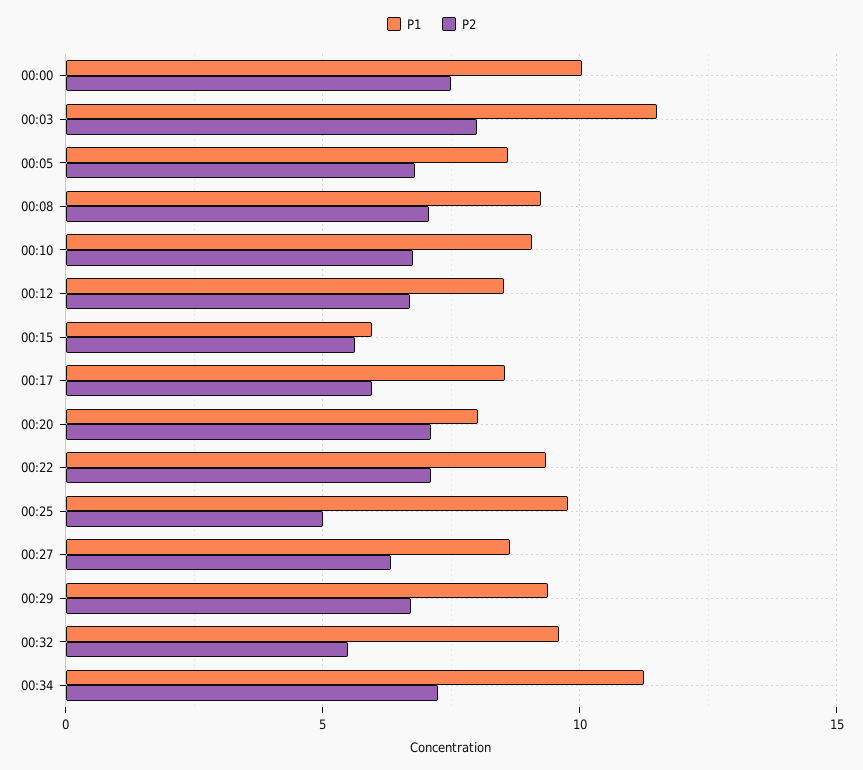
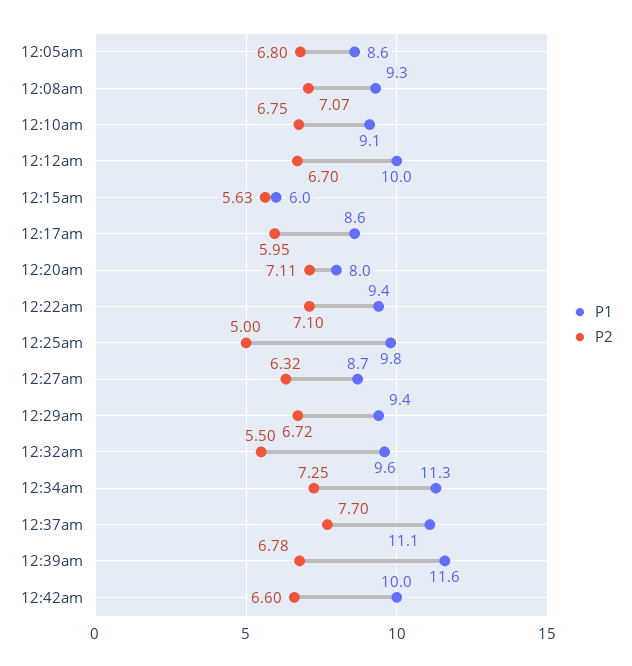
P1, 00:00: 10 -> none
P2, 00:00: 7.5 -> none
P1, 00:03: 11.5 -> none
P2, 00:03: 8 -> none
P1, 00:12: 8.5 -> 10
P1, 12:37am: none -> 11.1
P2, 12:37am: none -> 7.7
P1, 12:39am: none -> 11.6
P2, 12:39am: none -> 6.78
P1, 12:42am: none -> 10
P2, 12:42am: none -> 6.6

